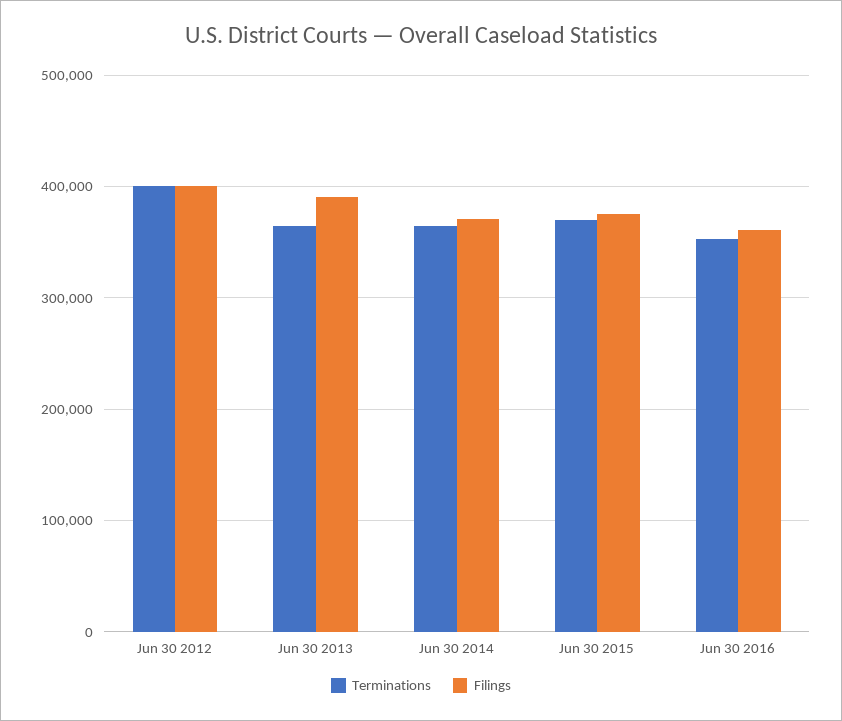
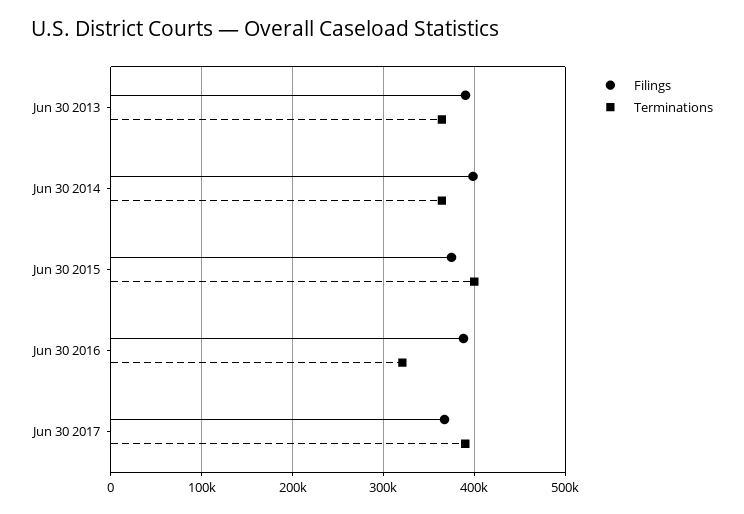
Terminations, Jun 30 2012: 400000 -> none
Filings, Jun 30 2012: 400000 -> none
Filings, Jun 30 2014: 370000 -> 400000
Terminations, Jun 30 2015: 370000 -> 400000
Terminations, Jun 30 2016: 350000 -> 320000
Filings, Jun 30 2016: 360000 -> 390000
Filings, Jun 30 2017: none -> 370000
Terminations, Jun 30 2017: none -> 390000

